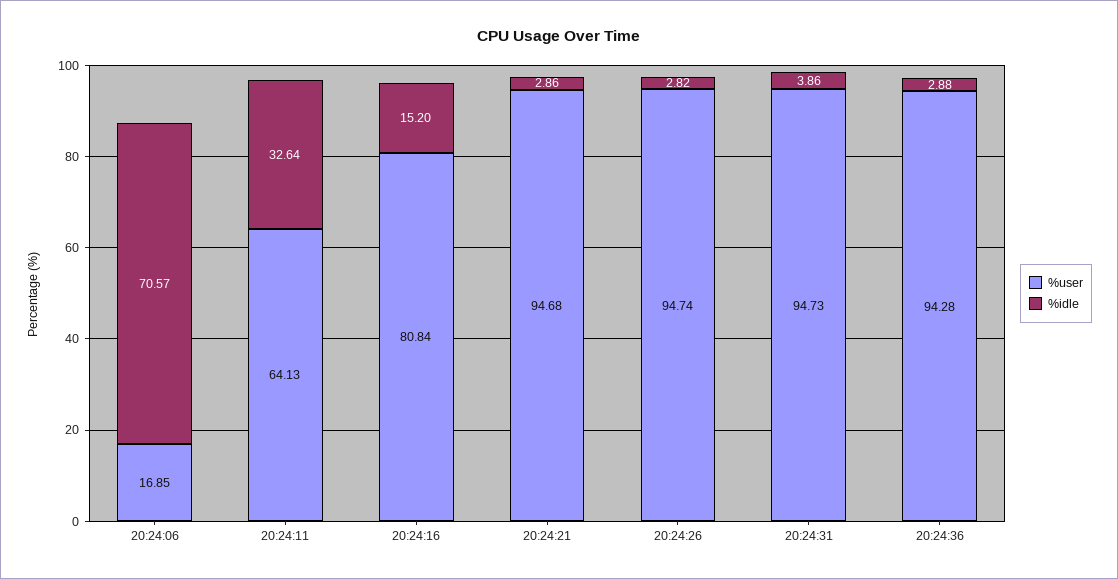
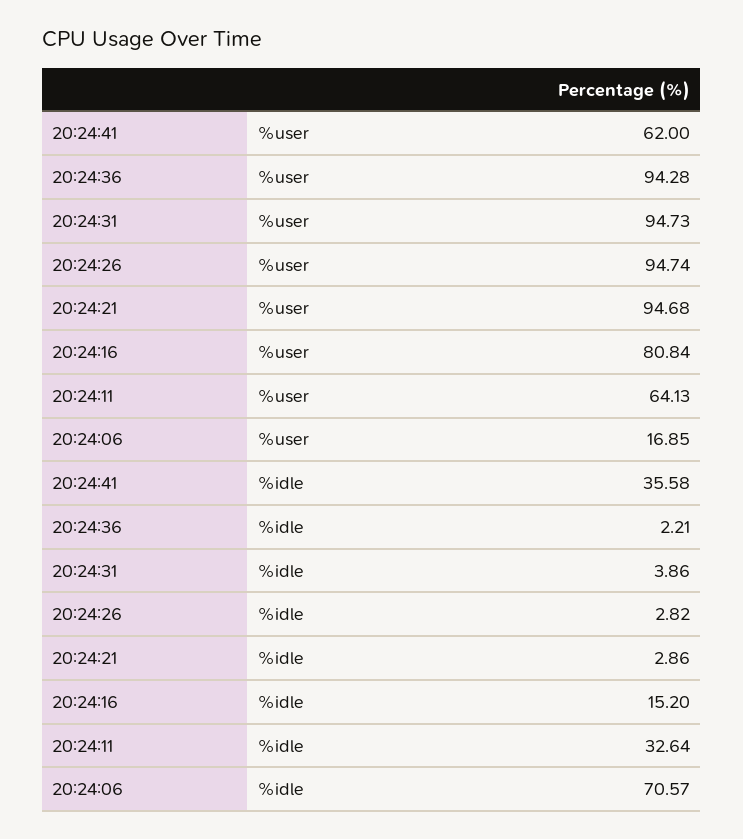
%idle, 20:24:36: 2.88 -> 2.21
%user, 20:24:41: none -> 62
%idle, 20:24:41: none -> 35.58

